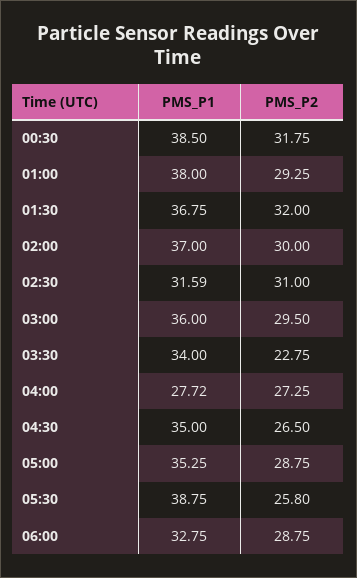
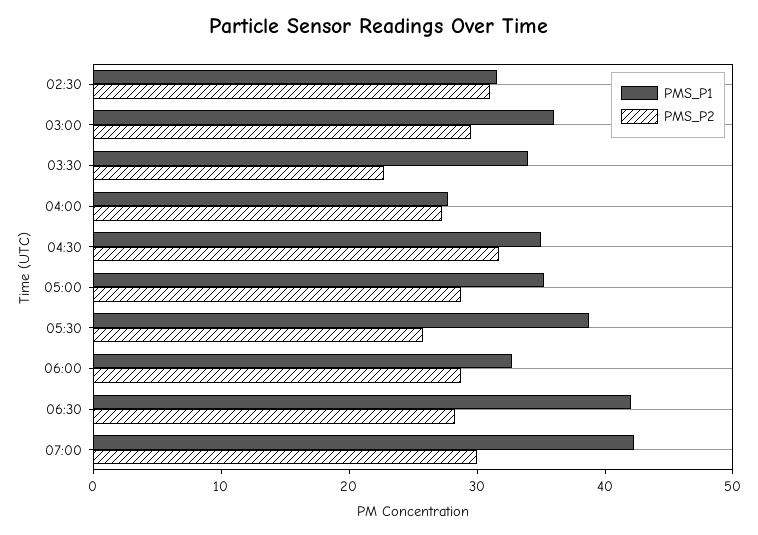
PMS_P1, 00:30: 38.5 -> none
PMS_P2, 00:30: 31.75 -> none
PMS_P1, 01:00: 38 -> none
PMS_P2, 01:00: 29.25 -> none
PMS_P1, 01:30: 36.75 -> none
PMS_P2, 01:30: 32 -> none
PMS_P1, 02:00: 37 -> none
PMS_P2, 02:00: 30 -> none
PMS_P2, 04:30: 26.5 -> 32
PMS_P1, 06:30: none -> 42
PMS_P2, 06:30: none -> 28
PMS_P1, 07:00: none -> 42
PMS_P2, 07:00: none -> 30

